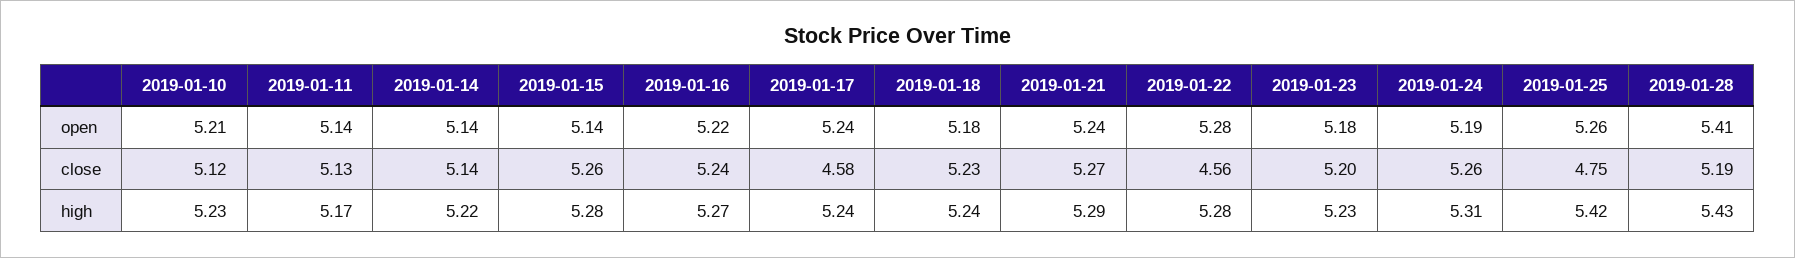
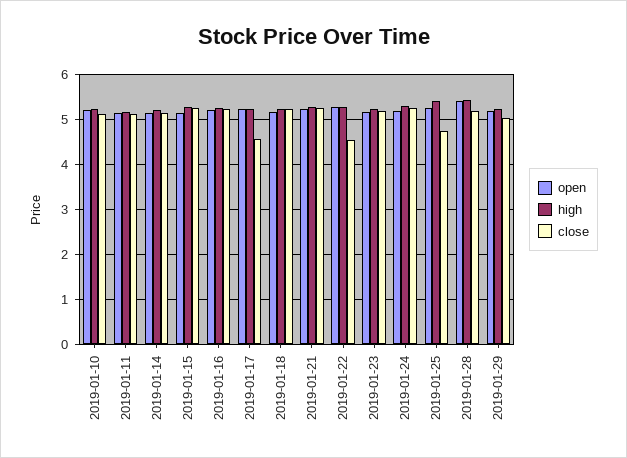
open, 2019-01-29: none -> 5.2
high, 2019-01-29: none -> 5.2
close, 2019-01-29: none -> 5

